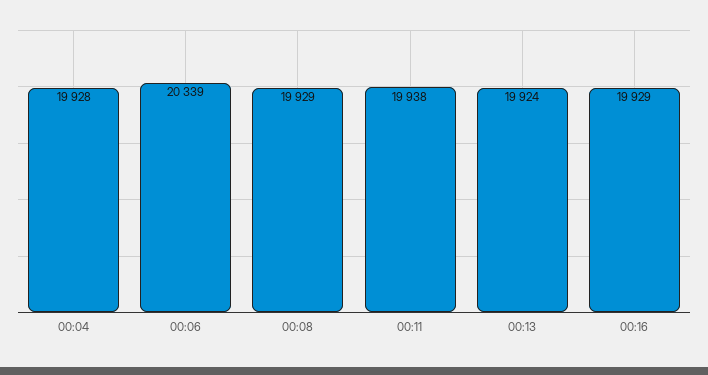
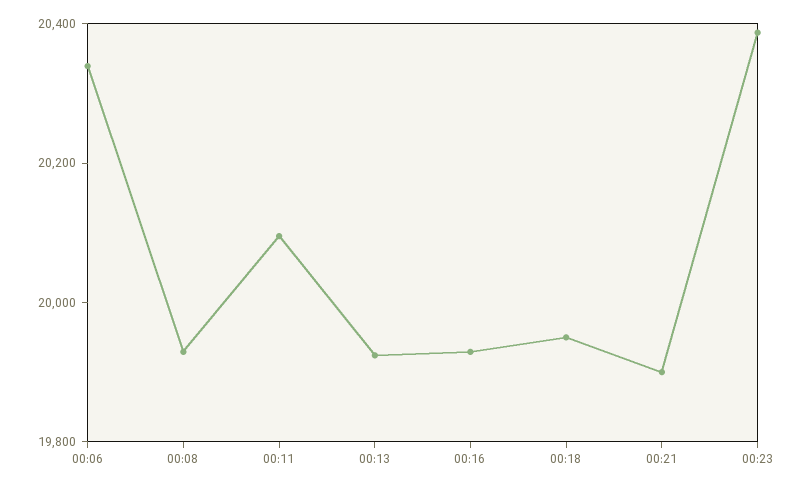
00:04: 19928 -> none
00:11: 19938 -> 20100
00:18: none -> 19950
00:21: none -> 19900
00:23: none -> 20400

